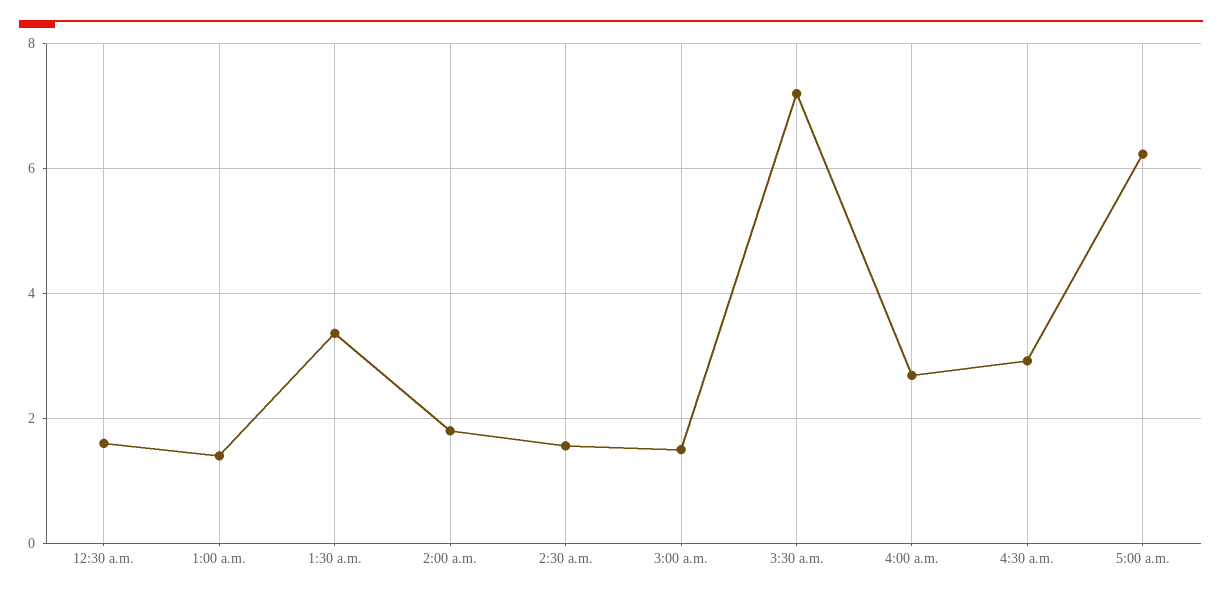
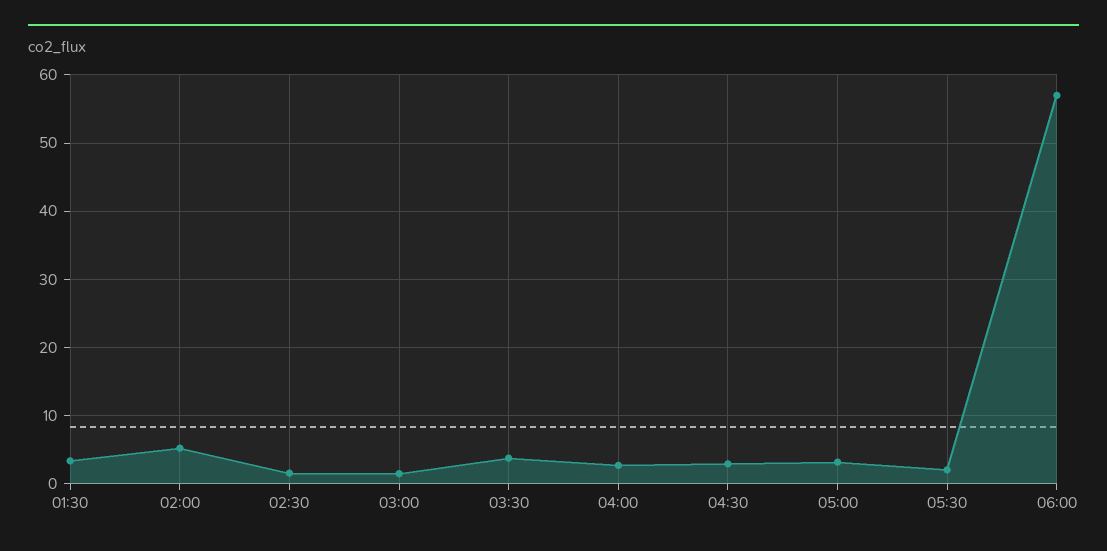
12:30 a.m.: 1.6 -> none
1:00 a.m.: 1.4 -> none
2:00 a.m.: 1.8 -> 5
3:30 a.m.: 7.2 -> 4
5:00 a.m.: 6.2 -> 3
05:30: none -> 2
06:00: none -> 57

